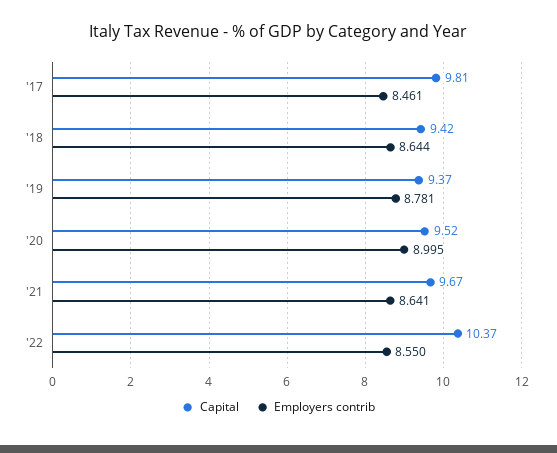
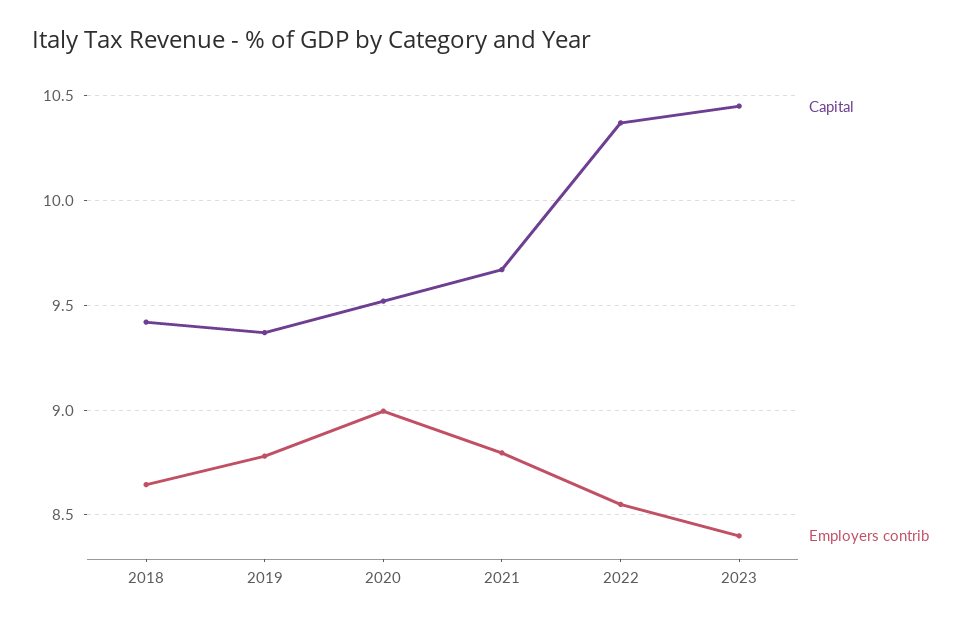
Capital, '17: 9.81 -> none
Employers contrib, '17: 8.461 -> none
Employers contrib, '21: 8.641 -> 8.8
Capital, 2023: none -> 10.45
Employers contrib, 2023: none -> 8.4

